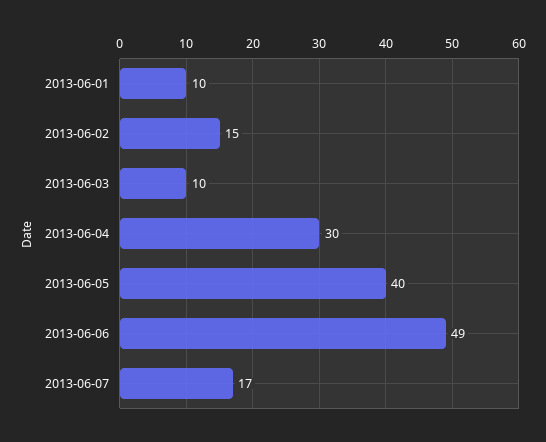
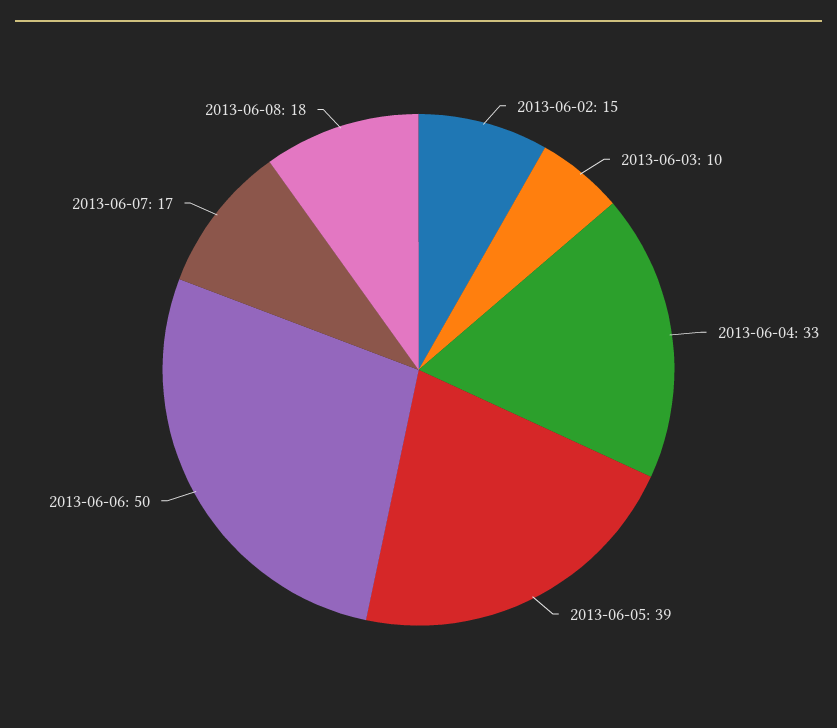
2013-06-01: 10 -> none
2013-06-04: 30 -> 33
2013-06-05: 40 -> 39
2013-06-06: 49 -> 50
2013-06-08: none -> 18

